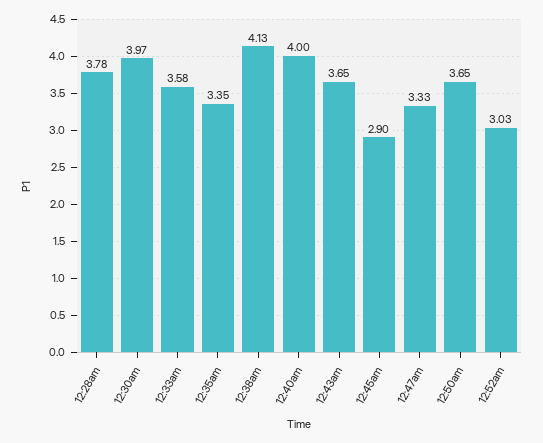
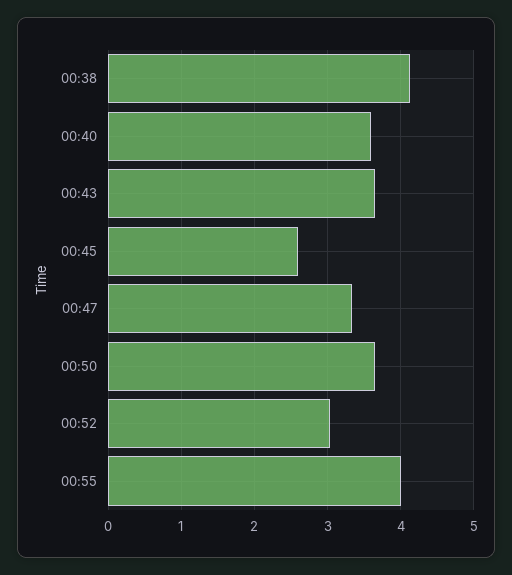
12:28am: 3.78 -> none
12:30am: 3.97 -> none
12:33am: 3.58 -> none
12:35am: 3.35 -> none
12:40am: 4 -> 3.6
12:45am: 2.9 -> 2.6
00:55: none -> 4

